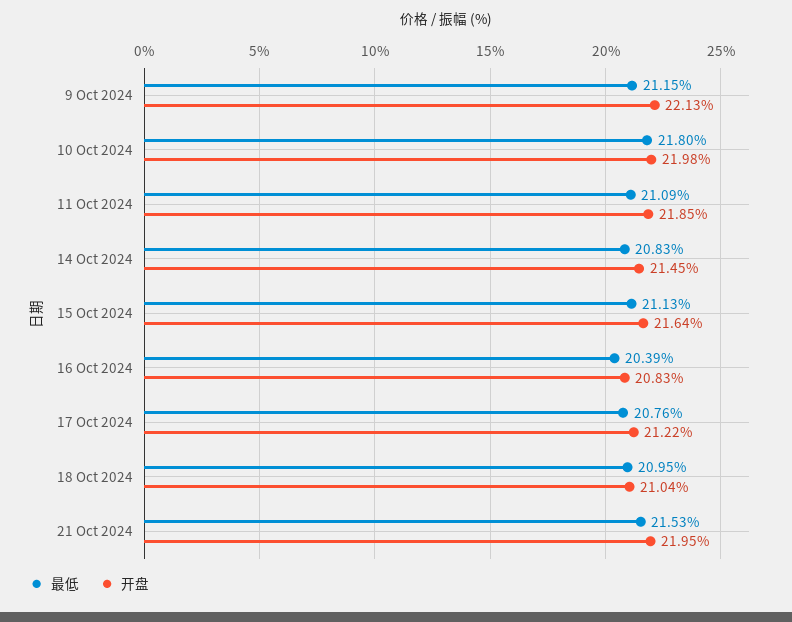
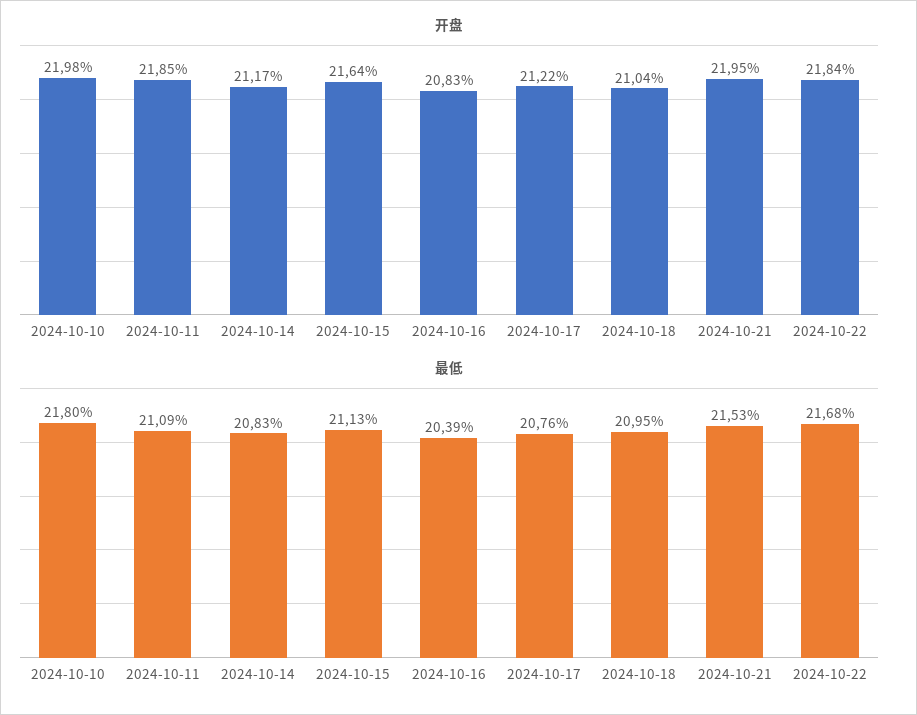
最低, 9 Oct 2024: 21.15 -> none
开盘, 9 Oct 2024: 22.13 -> none
开盘, 14 Oct 2024: 21.45 -> 21.17
开盘, 2024-10-22: none -> 21.84
最低, 2024-10-22: none -> 21.68

